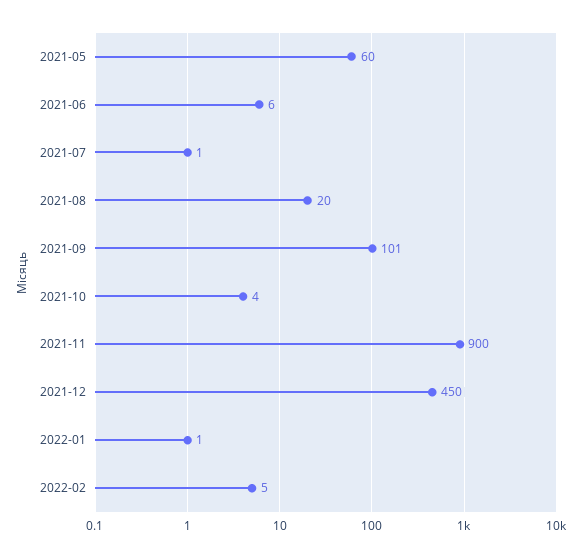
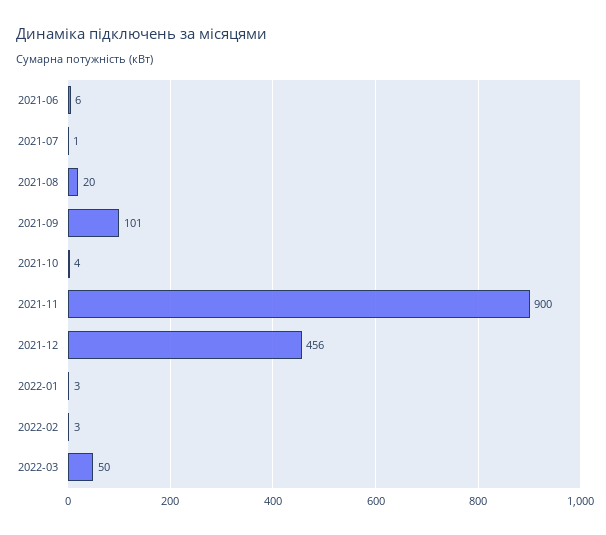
2021-05: 60 -> none
2021-12: 450 -> 456
2022-01: 1 -> 3
2022-02: 5 -> 3
2022-03: none -> 50

